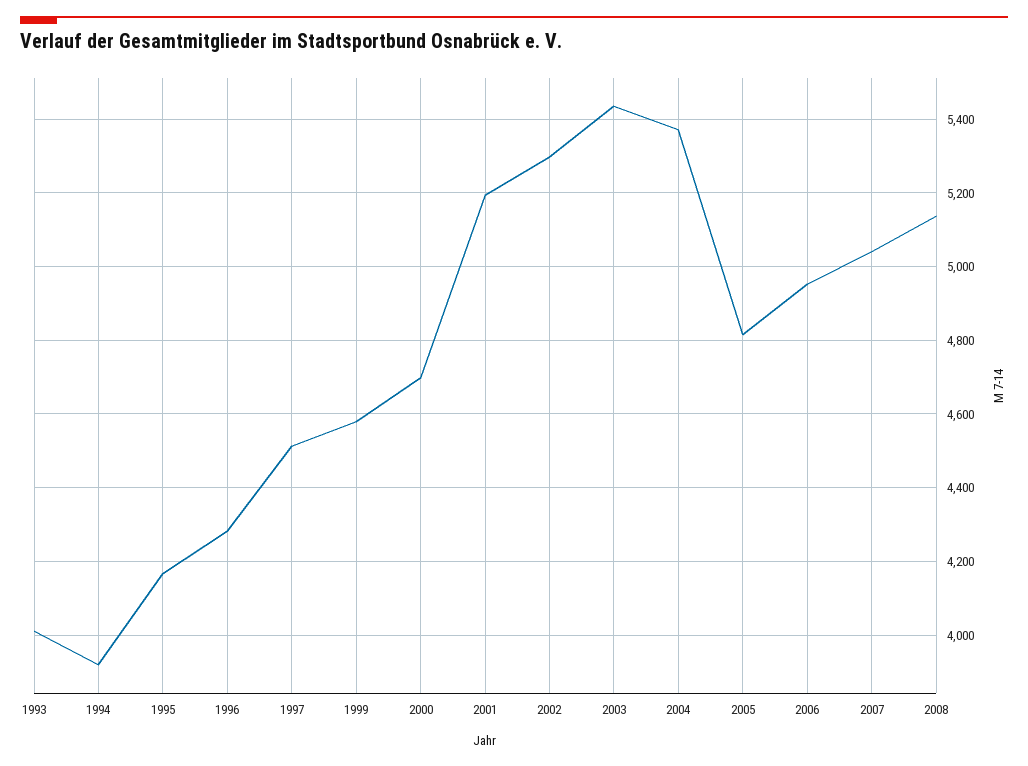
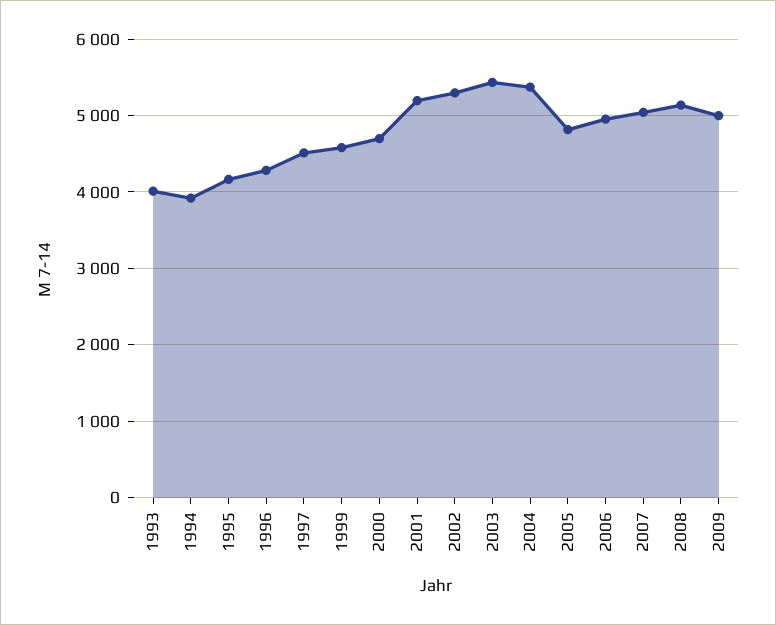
2009: none -> 5000

